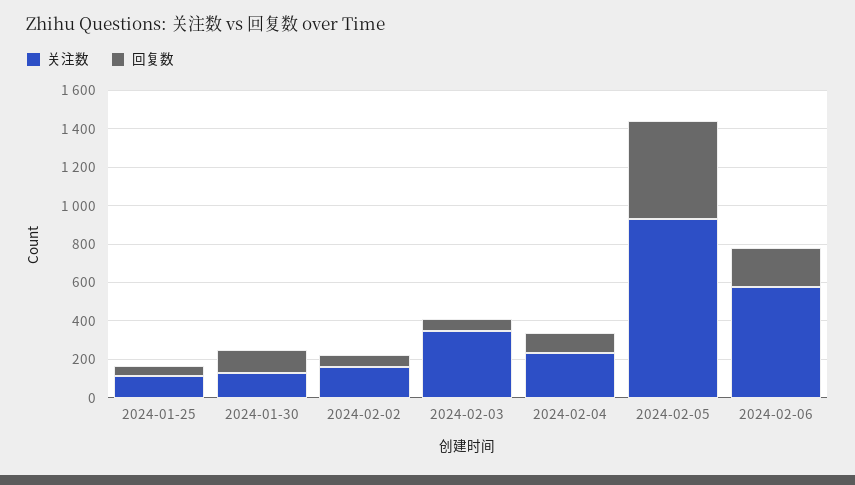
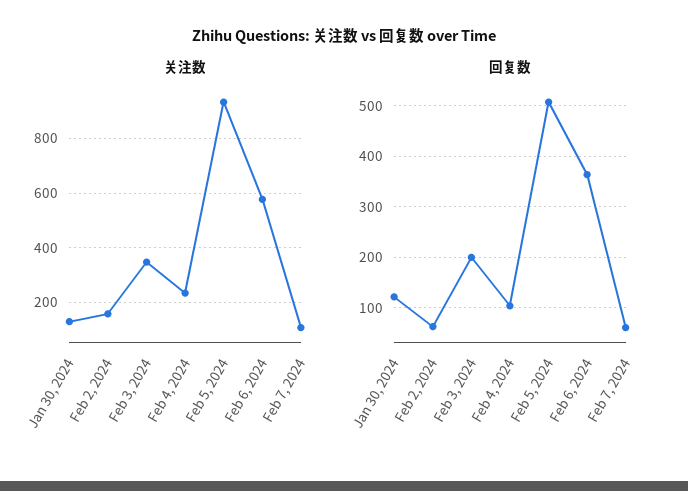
关注数, 2024-01-25: 100 -> none
回复数, 2024-01-25: 50 -> none
回复数, 2024-02-03: 50 -> 200
回复数, 2024-02-06: 200 -> 360
关注数, Feb 7, 2024: none -> 100
回复数, Feb 7, 2024: none -> 60

